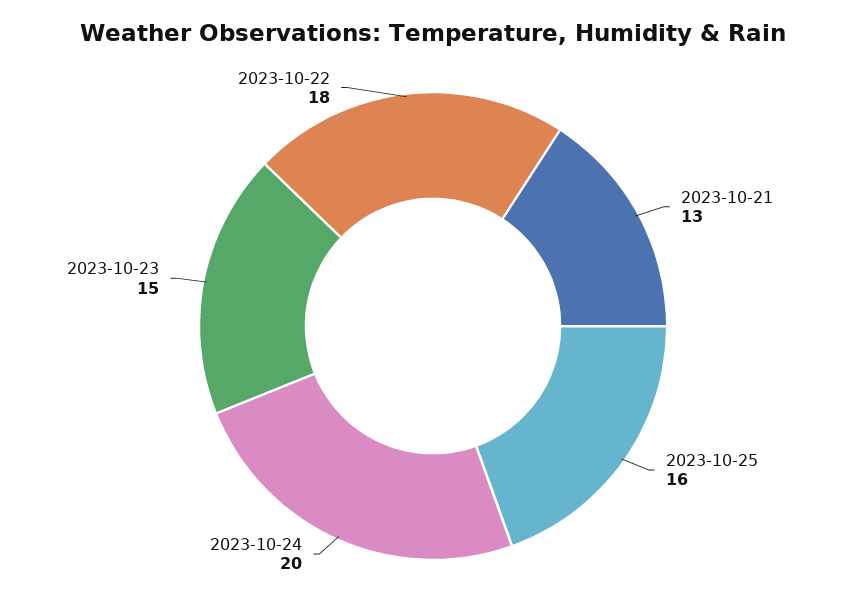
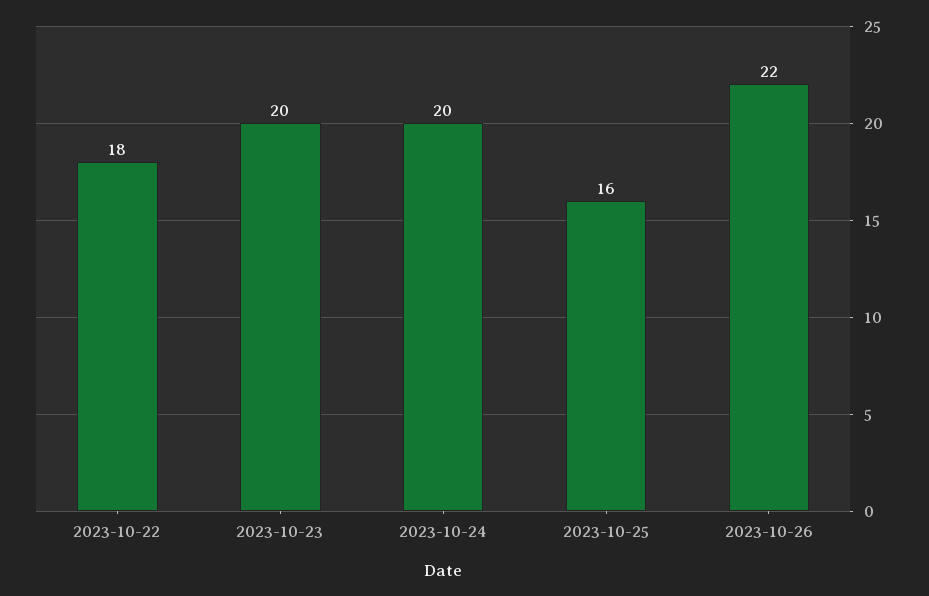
2023-10-21: 13 -> none
2023-10-23: 15 -> 20
2023-10-26: none -> 22

